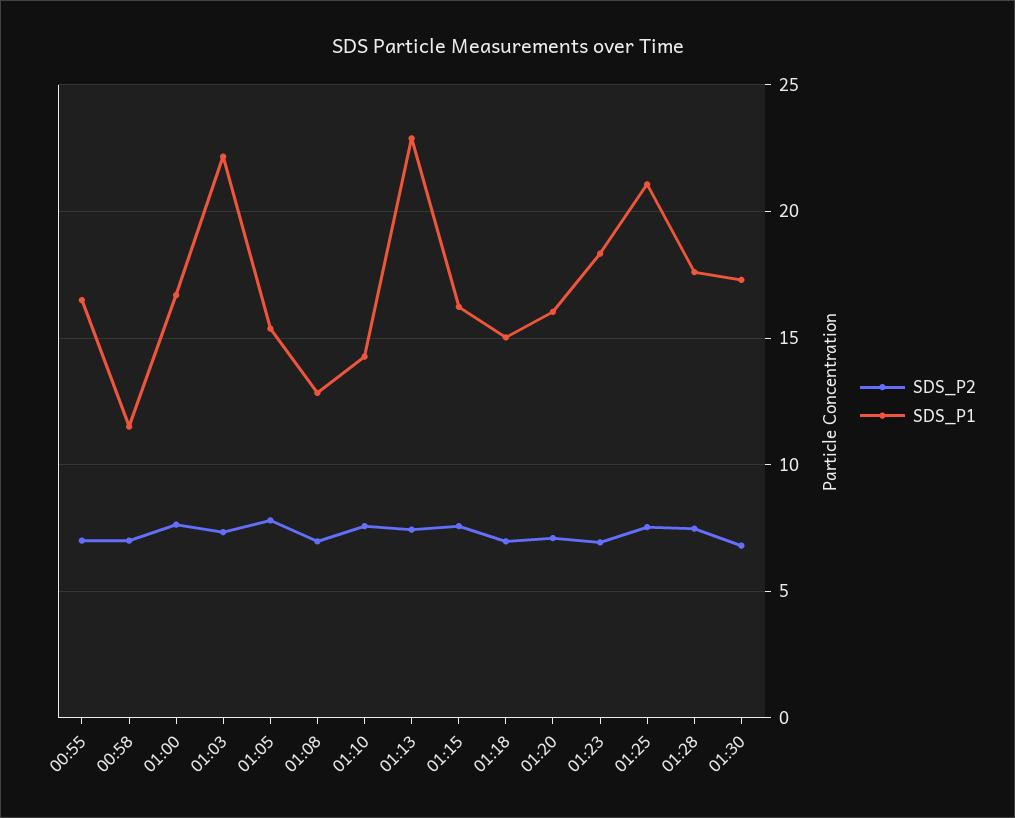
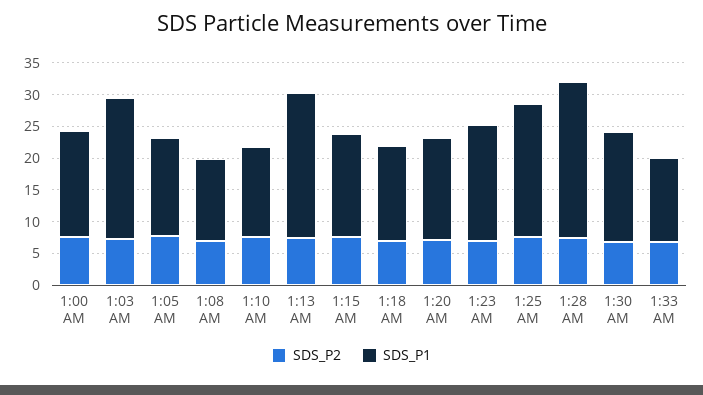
SDS_P2, 00:55: 7 -> none
SDS_P1, 00:55: 16.5 -> none
SDS_P2, 00:58: 7 -> none
SDS_P1, 00:58: 11.5 -> none
SDS_P1, 01:28: 17.5 -> 25
SDS_P2, 1:33 AM: none -> 7.5
SDS_P1, 1:33 AM: none -> 12.5

